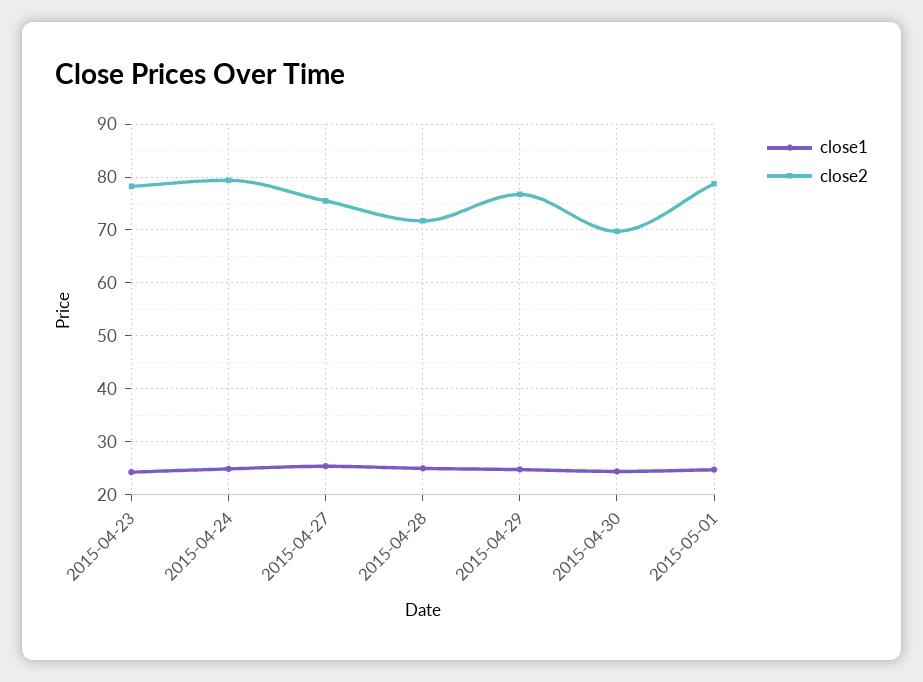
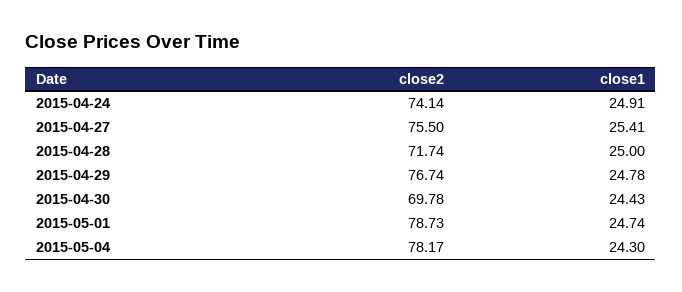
close1, 2015-04-23: 24 -> none
close2, 2015-04-23: 78 -> none
close2, 2015-04-24: 80 -> 74.14
close2, 2015-05-04: none -> 78.17
close1, 2015-05-04: none -> 24.3

